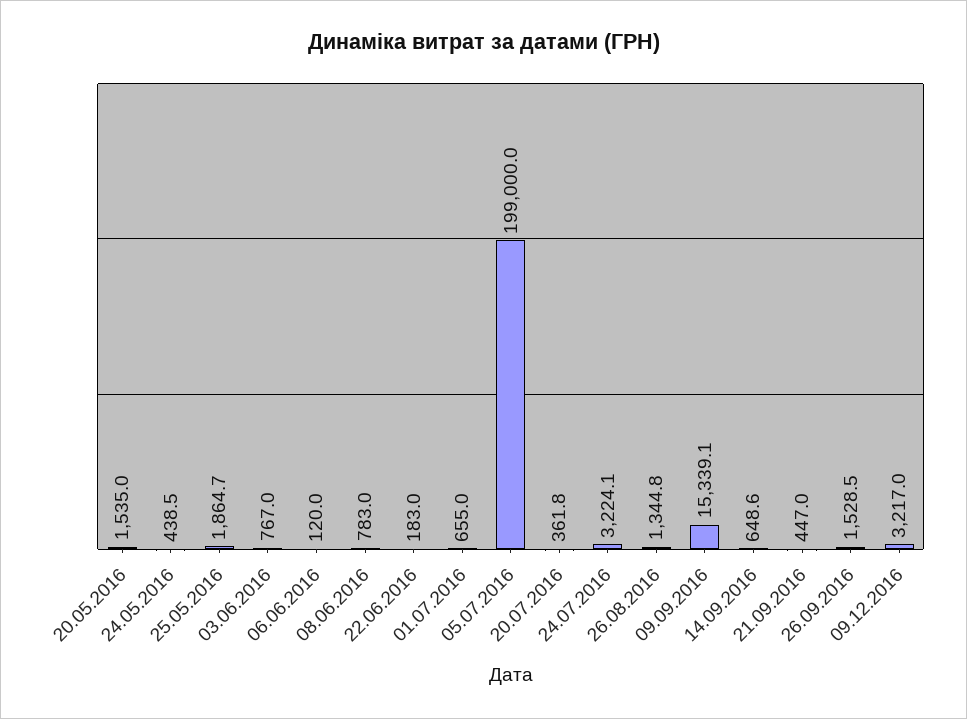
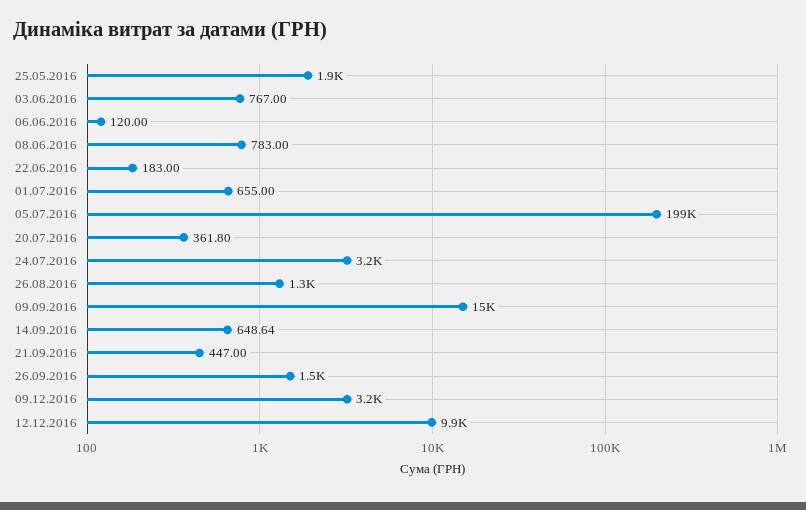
20.05.2016: 1535 -> none
24.05.2016: 438.5 -> none
12.12.2016: none -> 9900

